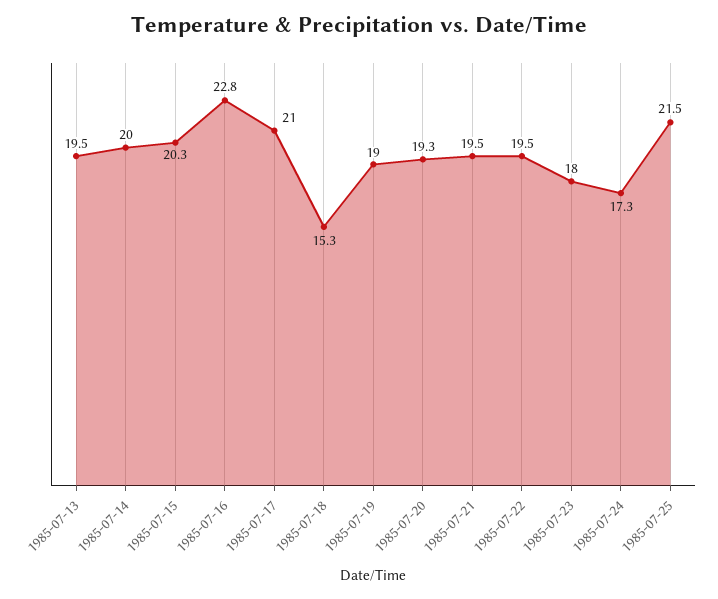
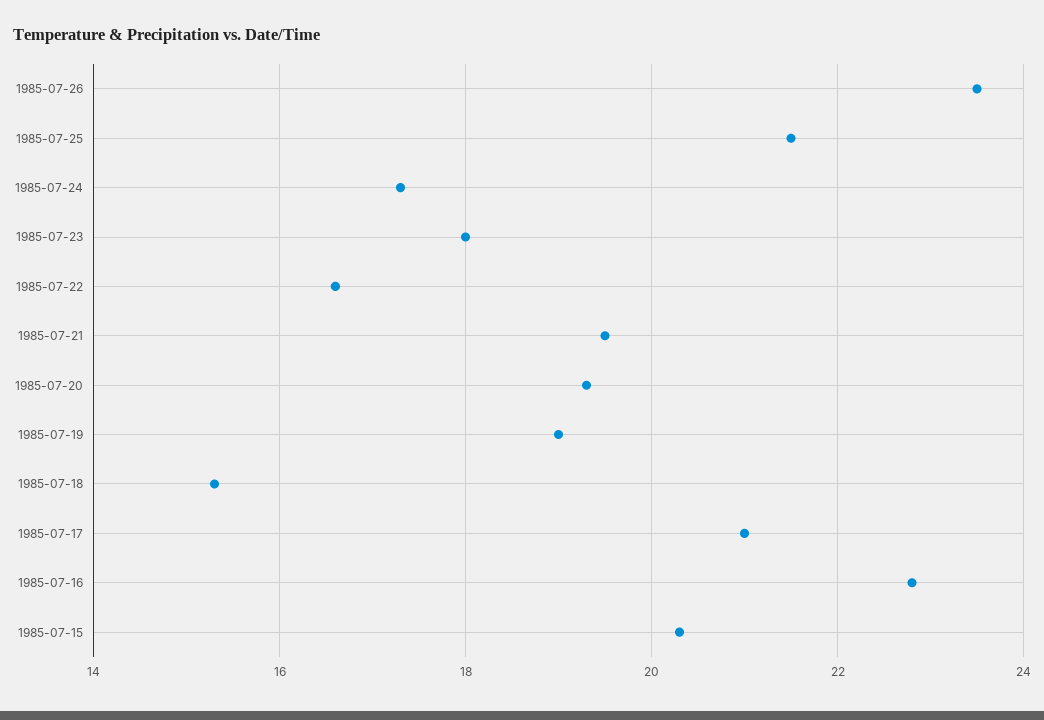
1985-07-13: 19.5 -> none
1985-07-14: 20 -> none
1985-07-22: 19.5 -> 16.5
1985-07-26: none -> 23.5

